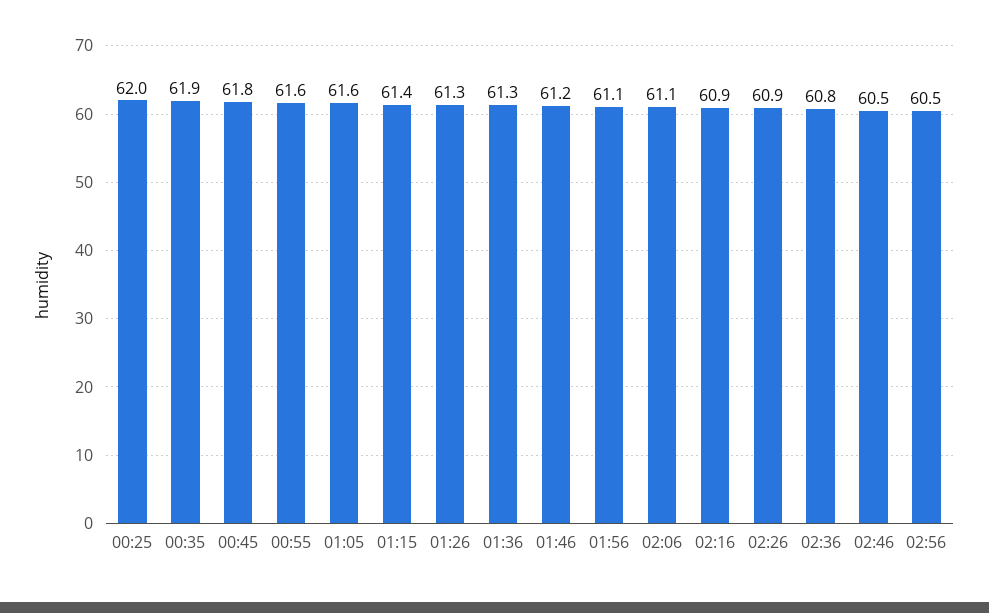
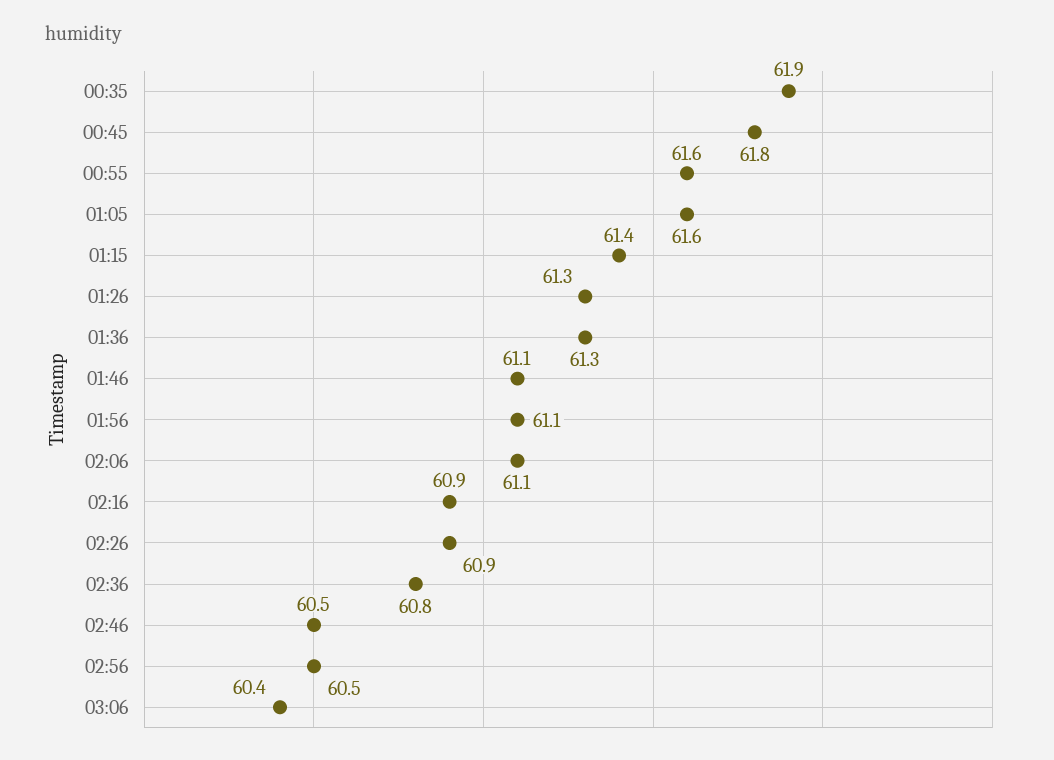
00:25: 62 -> none
01:46: 61.2 -> 61.1
03:06: none -> 60.4

